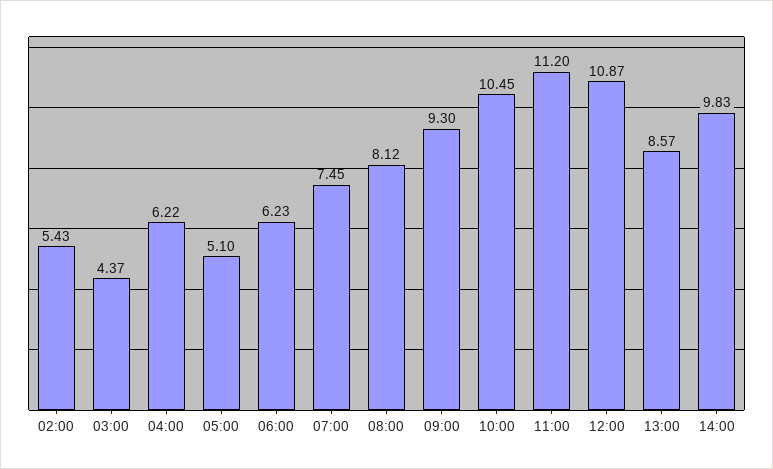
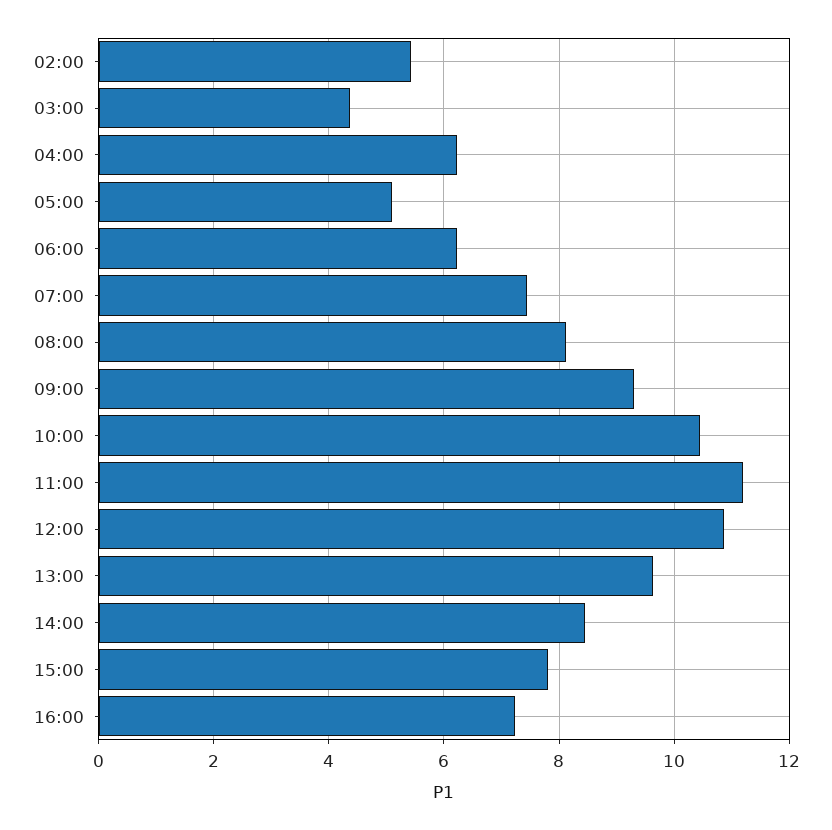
13:00: 8.57 -> 9.6
14:00: 9.83 -> 8.4
15:00: none -> 7.8
16:00: none -> 7.2

